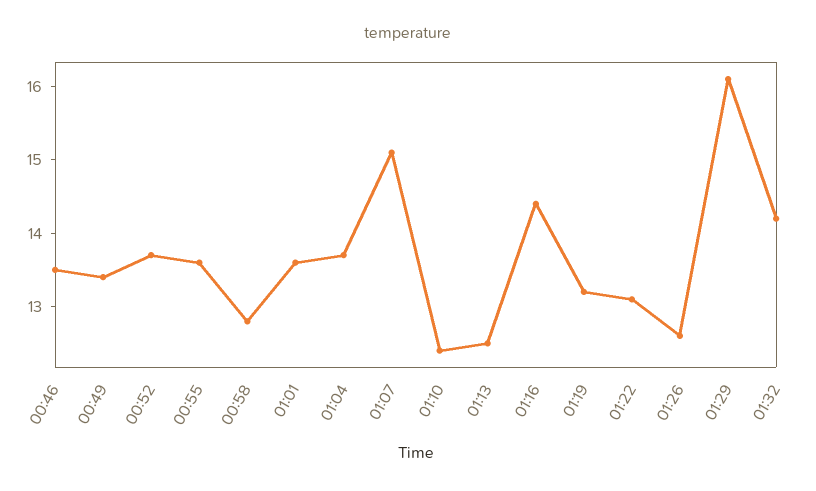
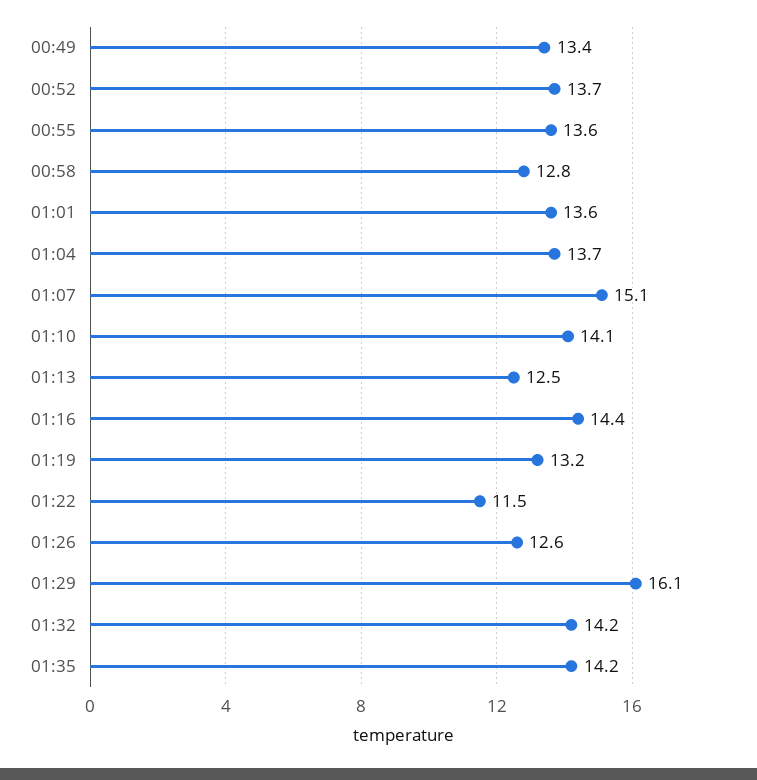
00:46: 13.5 -> none
01:10: 12.5 -> 14.1
01:22: 13 -> 11.5
01:35: none -> 14.2

